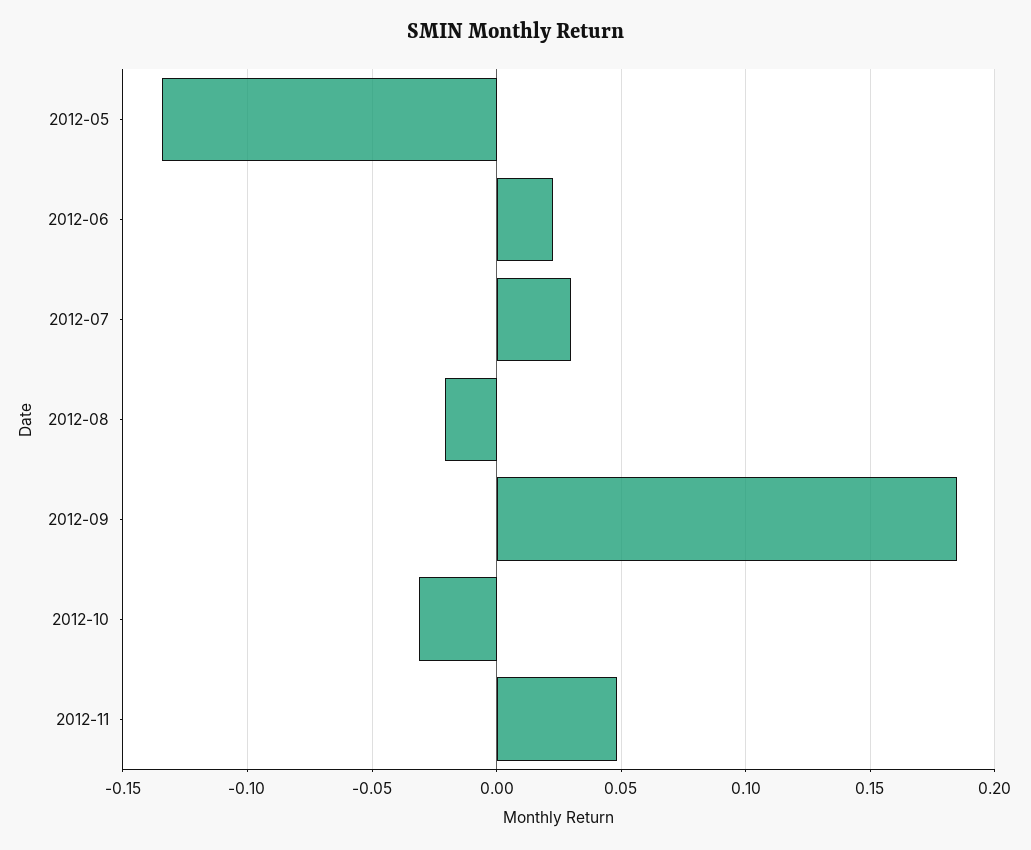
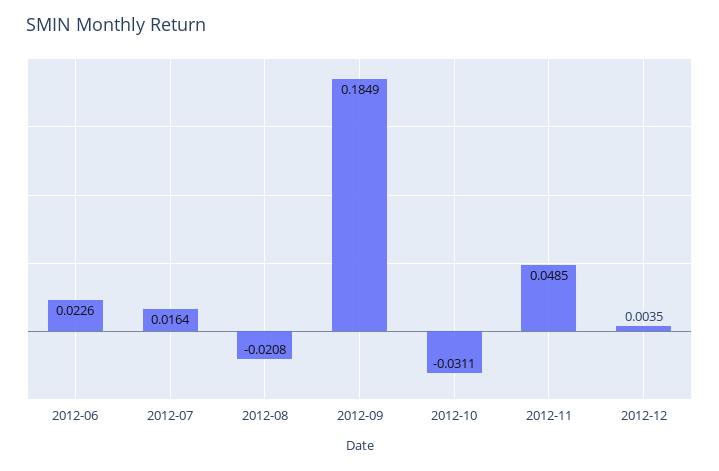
2012-05: -0.135 -> none
2012-07: 0.03 -> 0.0164
2012-12: none -> 0.0035

